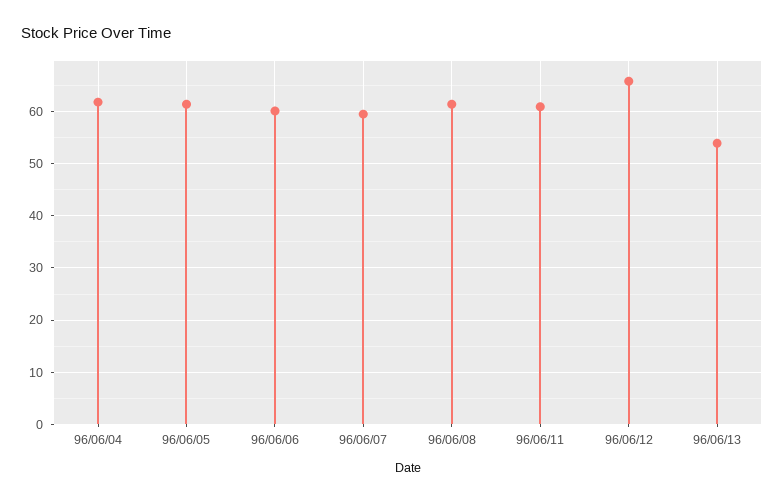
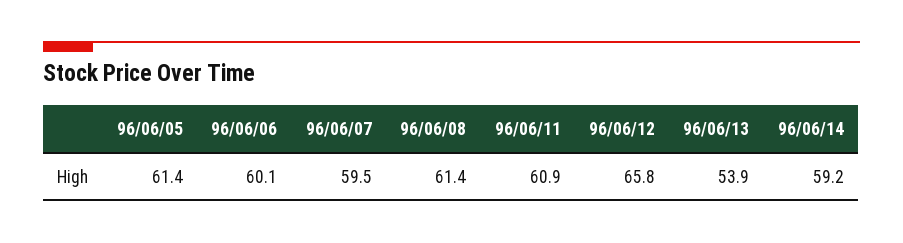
96/06/04: 62 -> none
96/06/14: none -> 59.2

